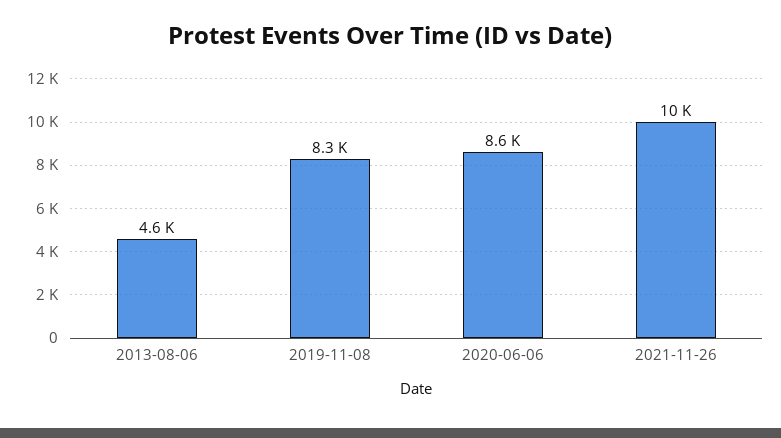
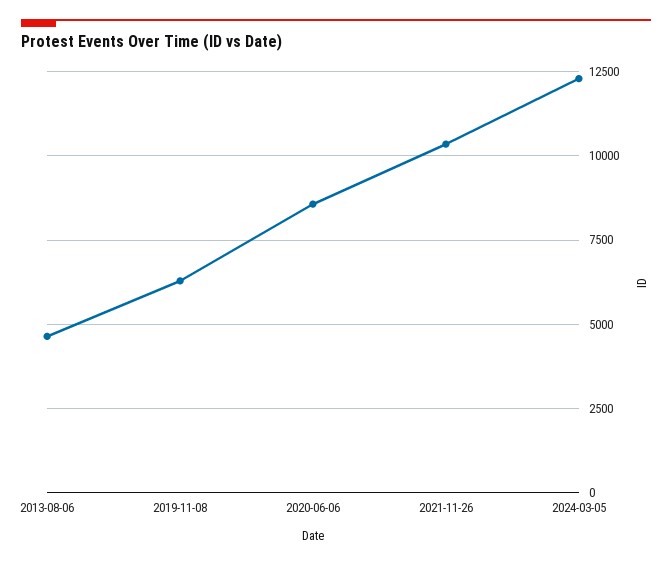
2019-11-08: 8300 -> 6250
2024-03-05: none -> 12250

